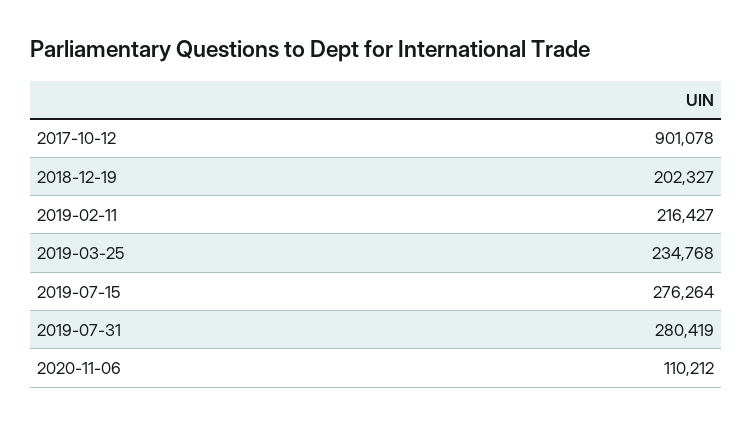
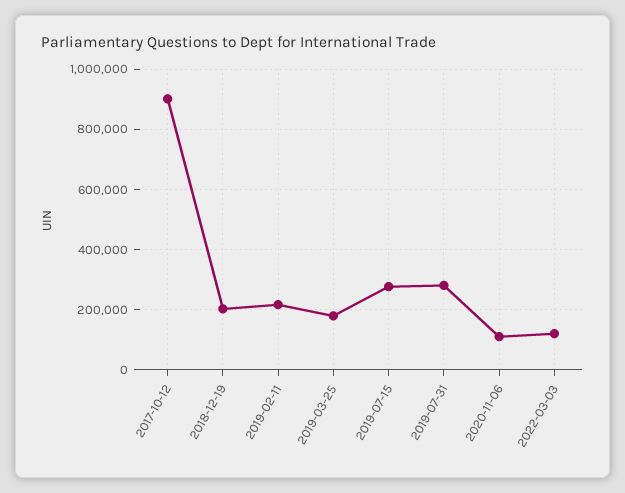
2019-03-25: 234768 -> 180000
2022-03-03: none -> 120000

